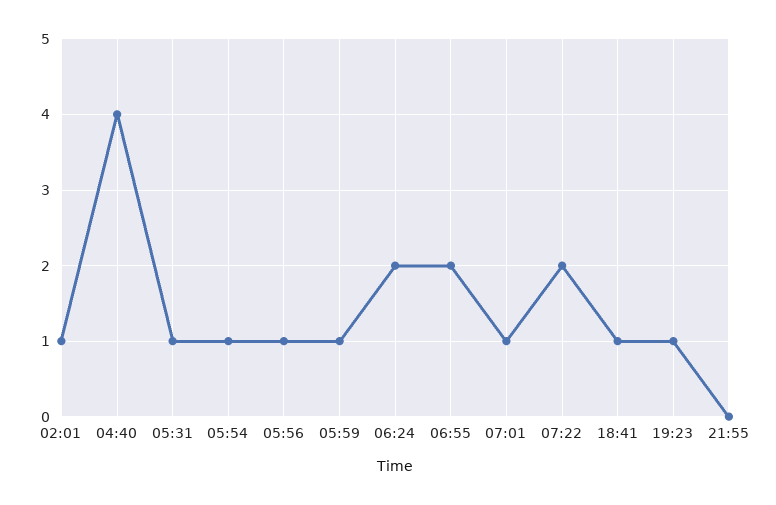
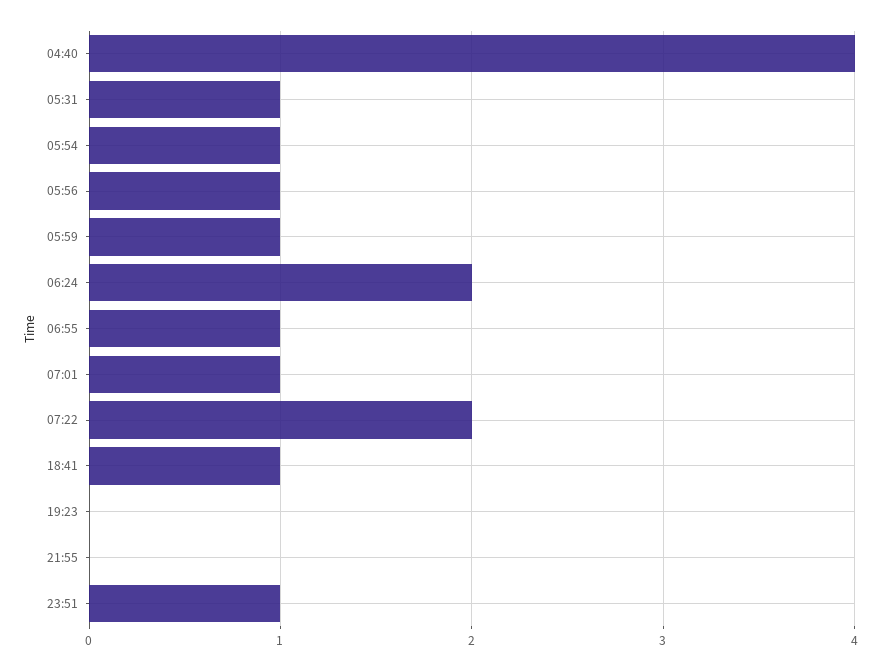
02:01: 1 -> none
06:55: 2 -> 1
19:23: 1 -> 0
23:51: none -> 1

